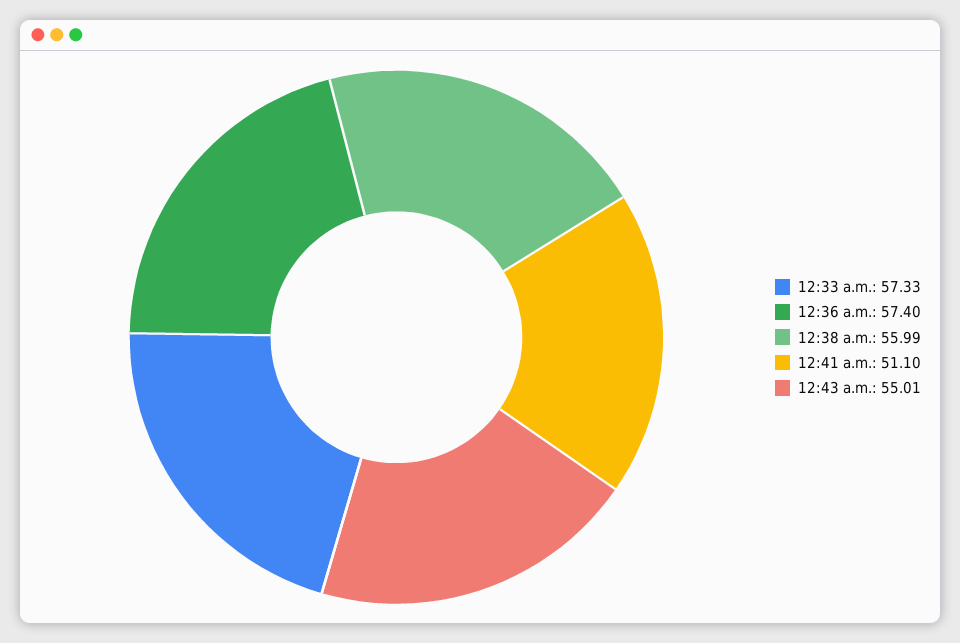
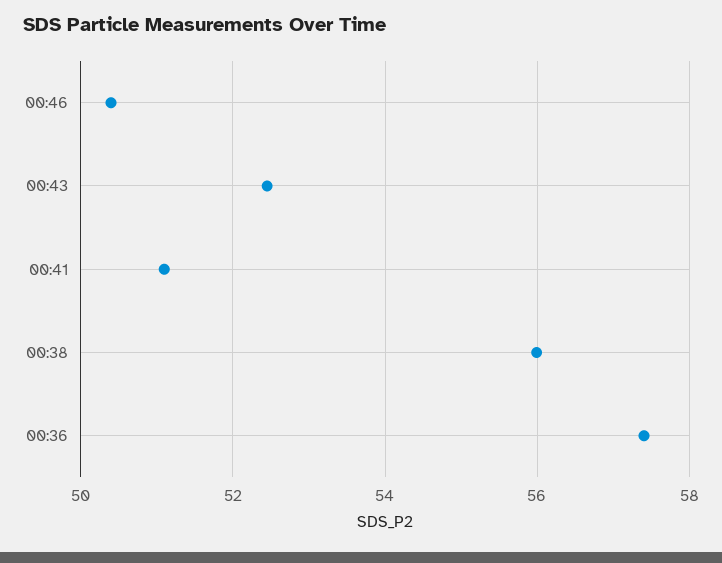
12:33 a.m.: 57.33 -> none
12:43 a.m.: 55.01 -> 52.4
00:46: none -> 50.4

